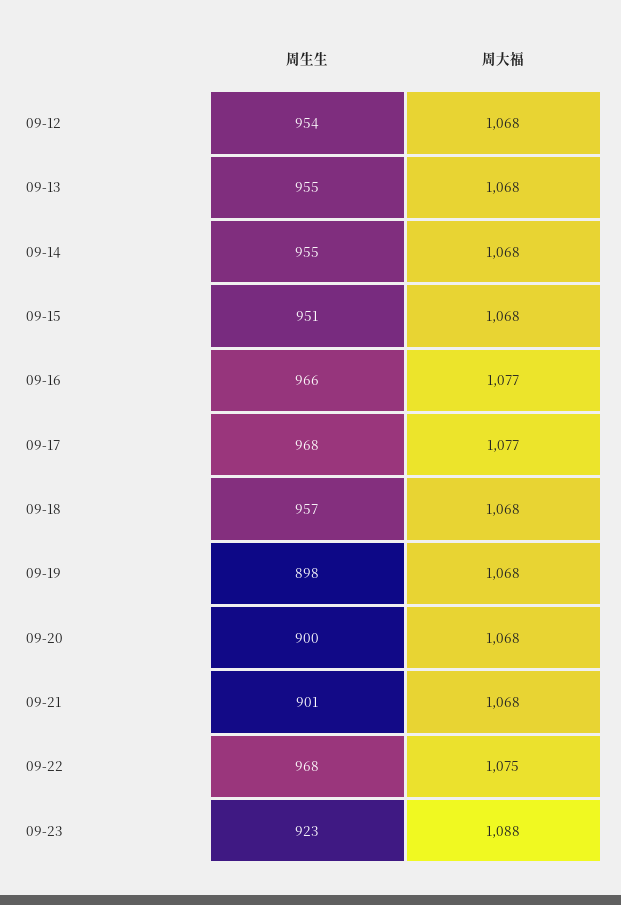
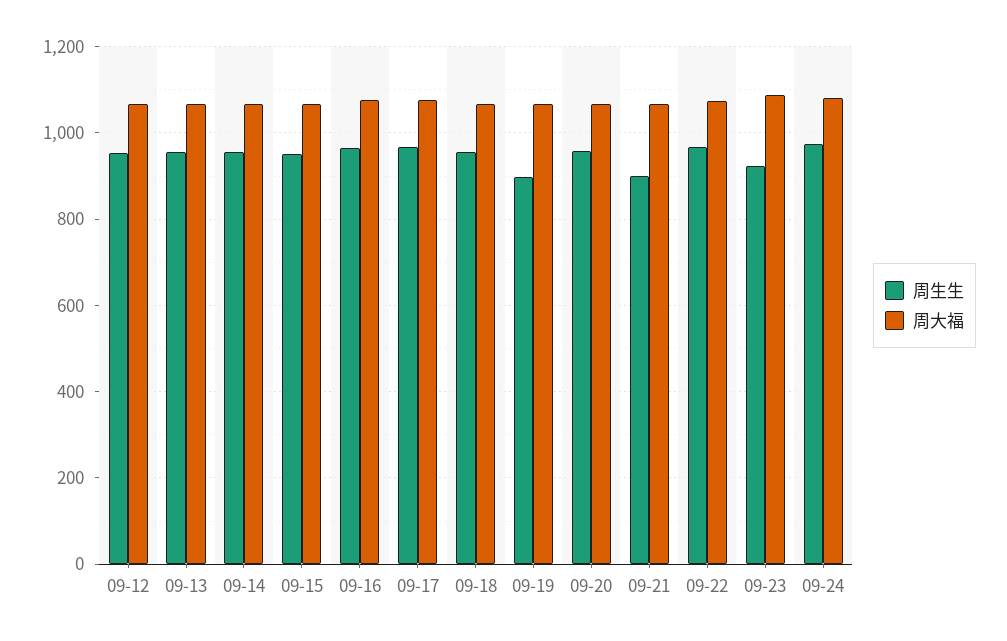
周生生, 09-20: 900 -> 960
周生生, 09-24: none -> 980
周大福, 09-24: none -> 1080

